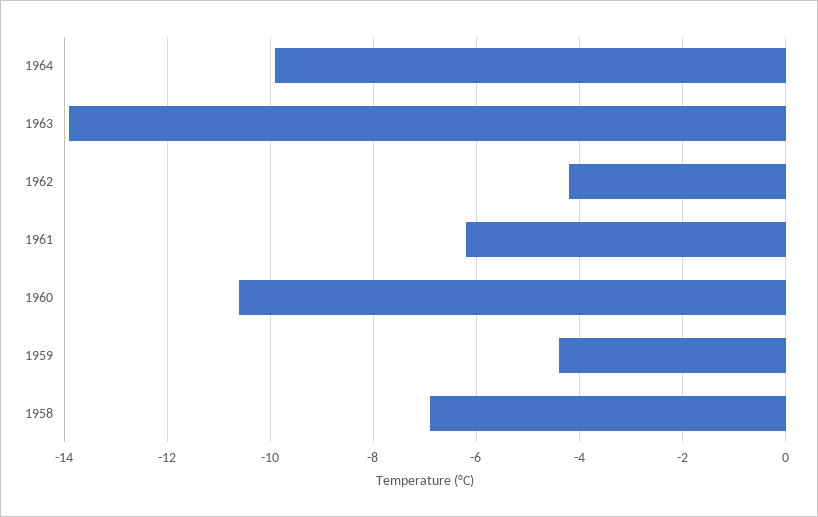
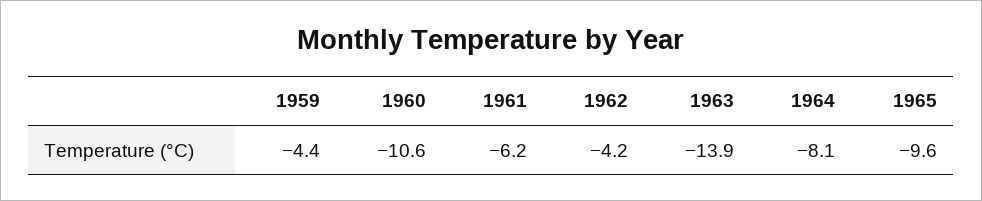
1964: -10 -> -8.1
1958: -7 -> none
1965: none -> -9.6

